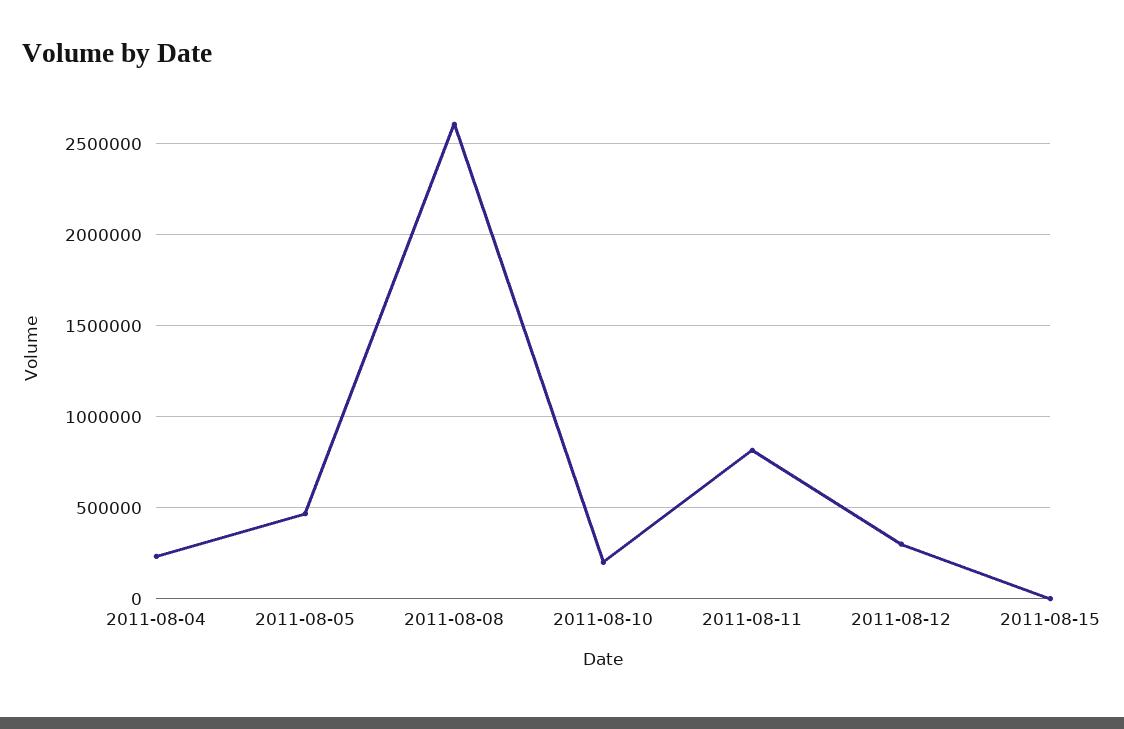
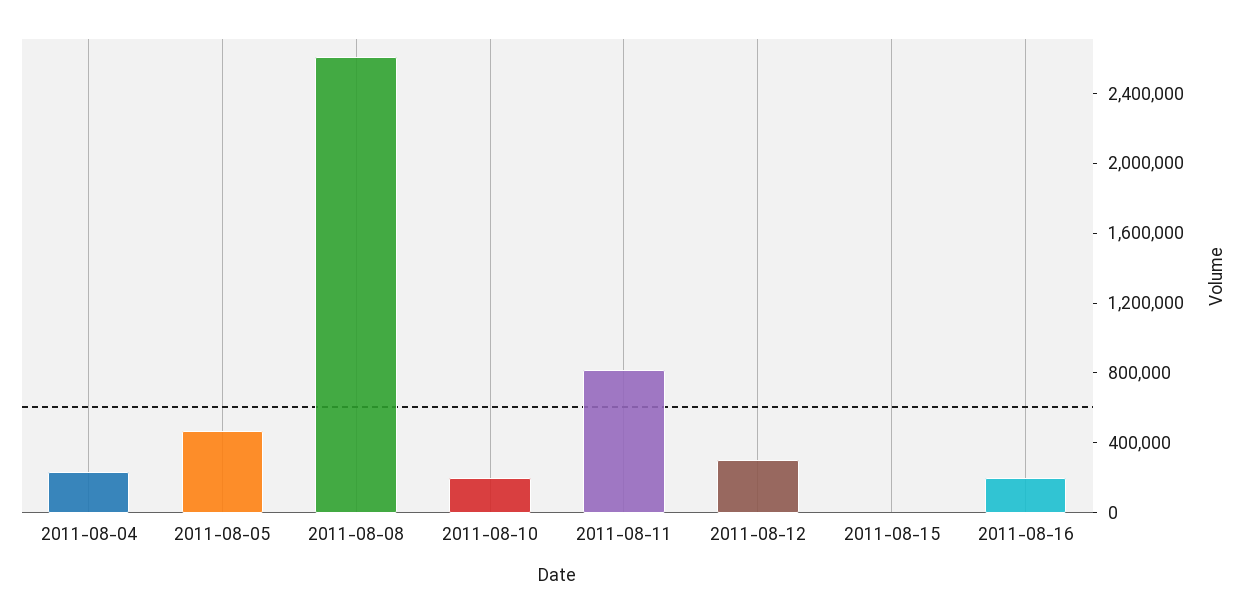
2011-08-16: none -> 200000

